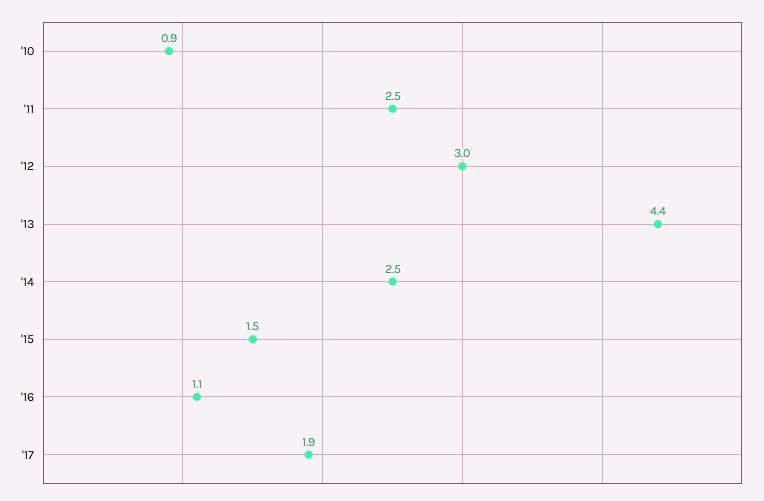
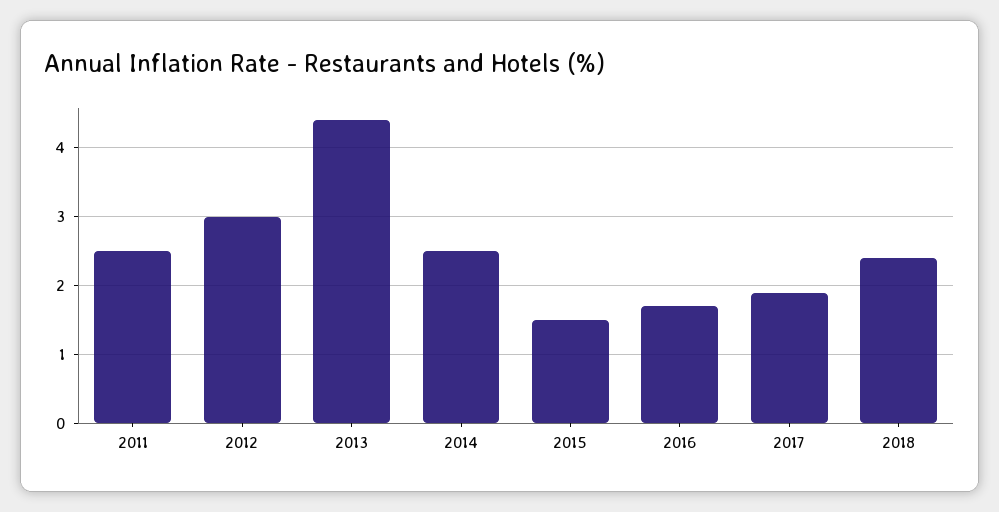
'10: 0.9 -> none
'16: 1.1 -> 1.7
2018: none -> 2.4

